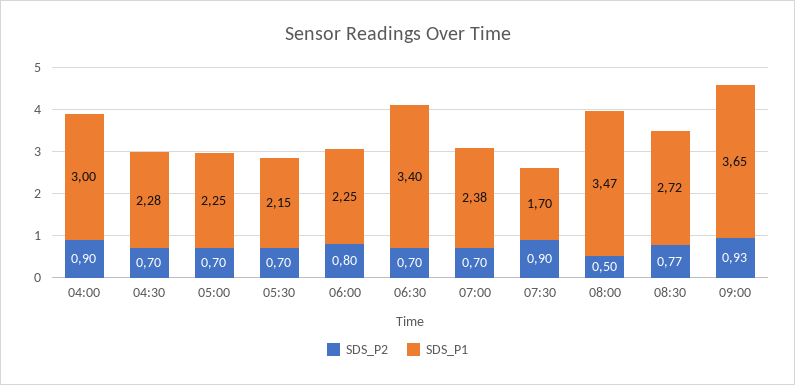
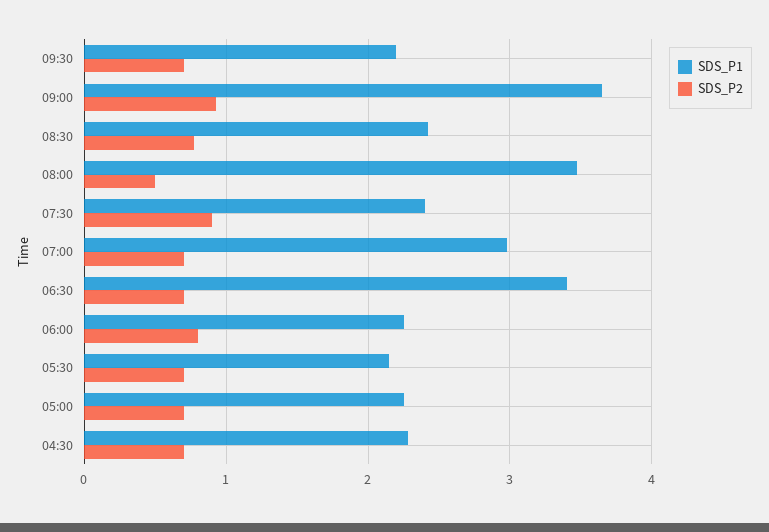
SDS_P2, 04:00: 0.9 -> none
SDS_P1, 04:00: 3 -> none
SDS_P1, 07:00: 2.38 -> 3
SDS_P1, 07:30: 1.7 -> 2.4
SDS_P1, 08:30: 2.72 -> 2.4
SDS_P1, 09:30: none -> 2.2
SDS_P2, 09:30: none -> 0.7

